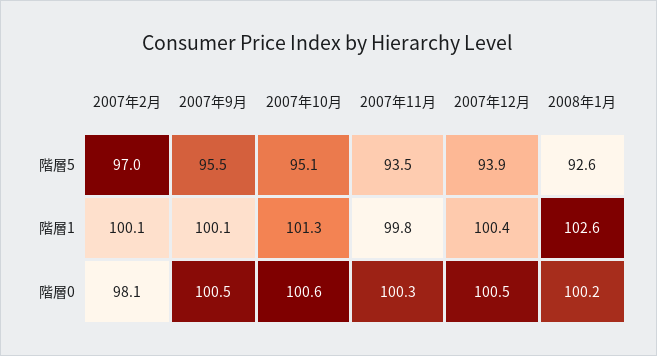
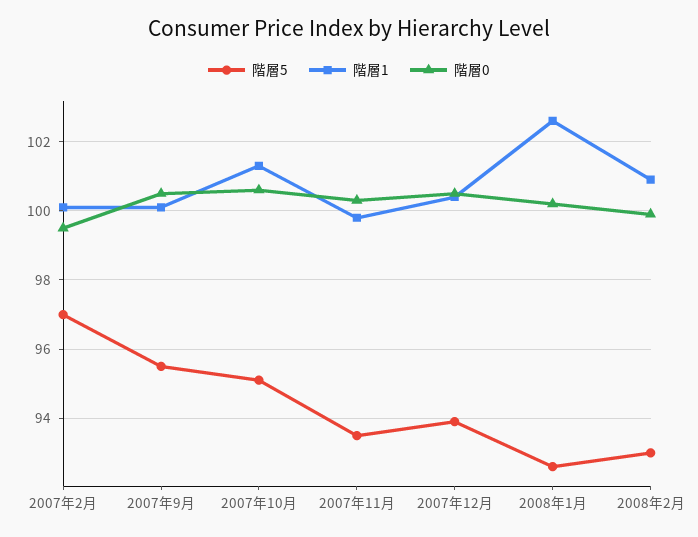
階層0, 2007年2月: 98.1 -> 99.5
階層5, 2008年2月: none -> 93
階層1, 2008年2月: none -> 101
階層0, 2008年2月: none -> 100

